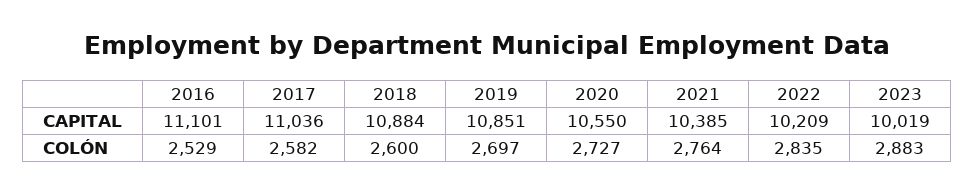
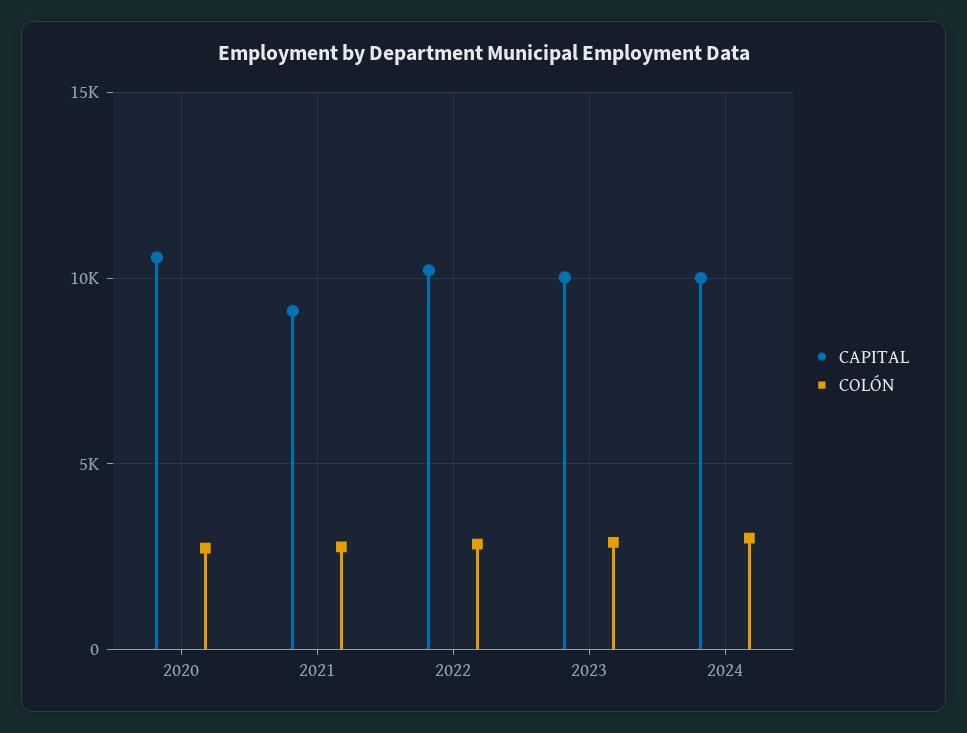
CAPITAL, 2016: 11101 -> none
CAPITAL, 2017: 11036 -> none
CAPITAL, 2018: 10884 -> none
CAPITAL, 2019: 10851 -> none
CAPITAL, 2021: 10385 -> 9000
COLÓN, 2016: 2529 -> none
COLÓN, 2017: 2582 -> none
COLÓN, 2018: 2600 -> none
COLÓN, 2019: 2697 -> none
CAPITAL, 2024: none -> 10000
COLÓN, 2024: none -> 3000

